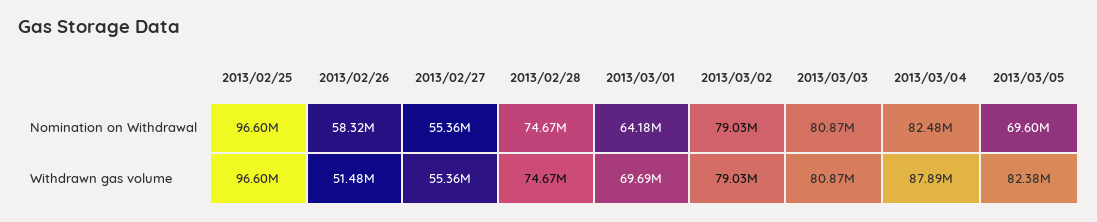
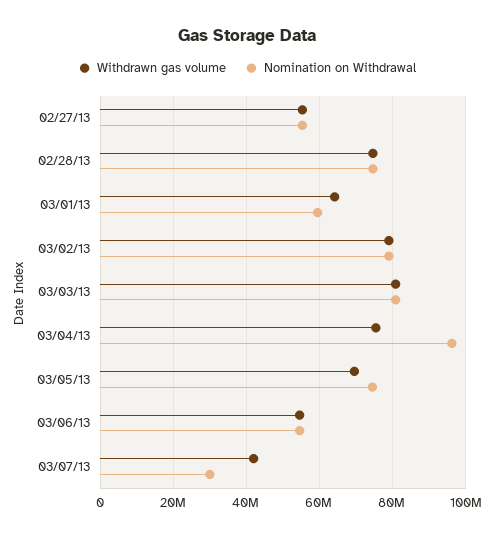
Nomination on Withdrawal, 2013/02/25: 96600000 -> none
Nomination on Withdrawal, 2013/02/26: 58320000 -> none
Nomination on Withdrawal, 2013/03/01: 64180000 -> 60000000
Nomination on Withdrawal, 2013/03/04: 82480000 -> 96000000
Nomination on Withdrawal, 2013/03/05: 69600000 -> 74000000
Withdrawn gas volume, 2013/02/25: 96600000 -> none
Withdrawn gas volume, 2013/02/26: 51480000 -> none
Withdrawn gas volume, 2013/03/01: 69690000 -> 64000000
Withdrawn gas volume, 2013/03/04: 87890000 -> 76000000
Withdrawn gas volume, 2013/03/05: 82380000 -> 70000000
Withdrawn gas volume, 03/06/13: none -> 54000000
Nomination on Withdrawal, 03/06/13: none -> 54000000
Withdrawn gas volume, 03/07/13: none -> 42000000
Nomination on Withdrawal, 03/07/13: none -> 30000000

